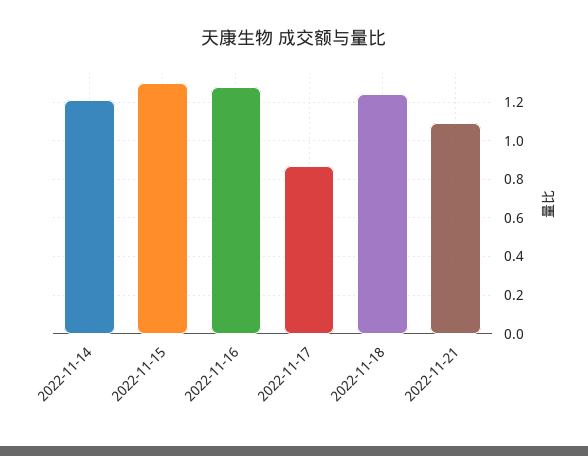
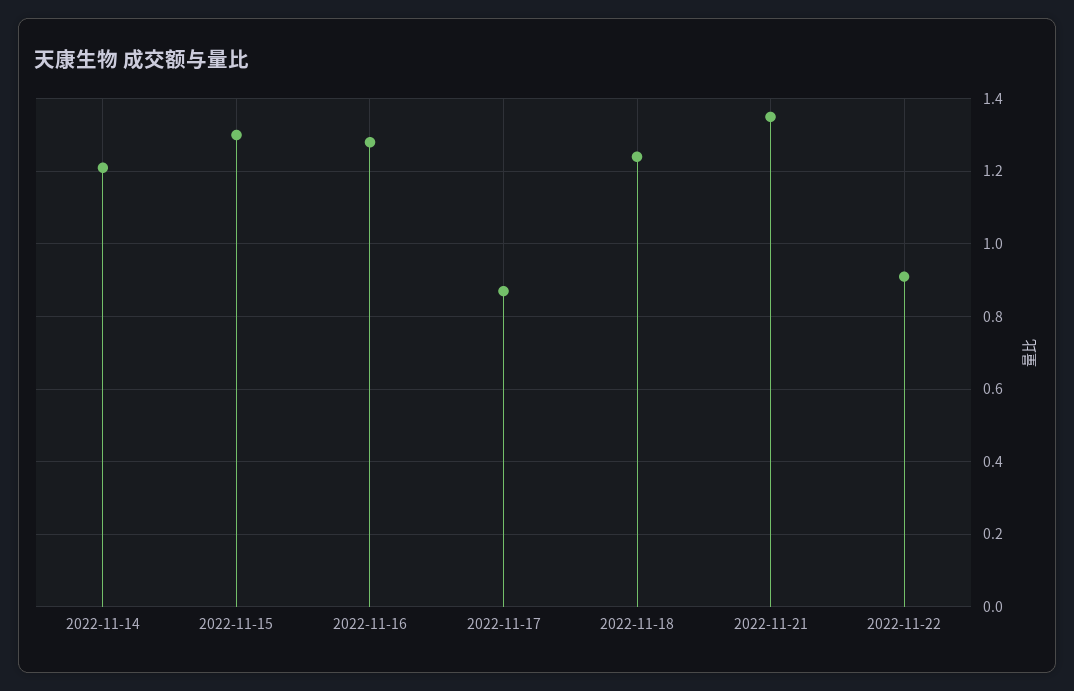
2022-11-21: 1.1 -> 1.35
2022-11-22: none -> 0.9

